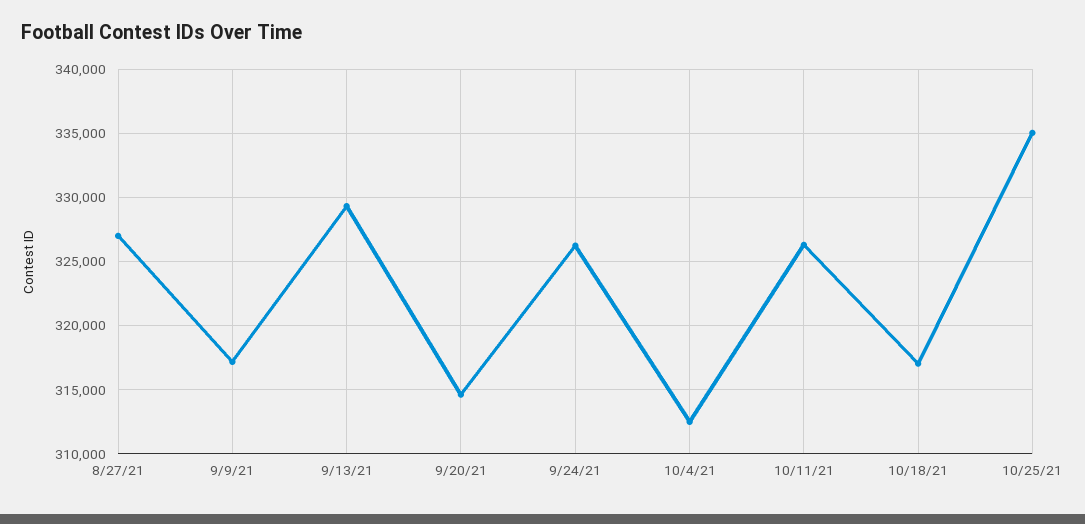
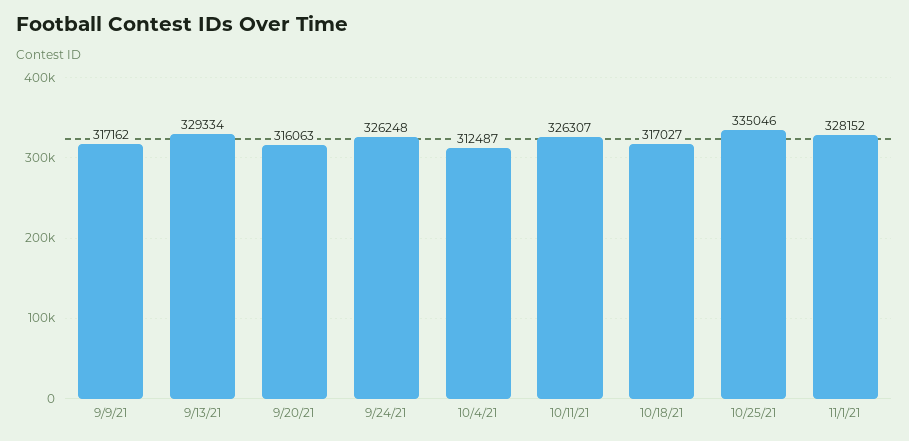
8/27/21: 327000 -> none
9/20/21: 314500 -> 316063
11/1/21: none -> 328152

